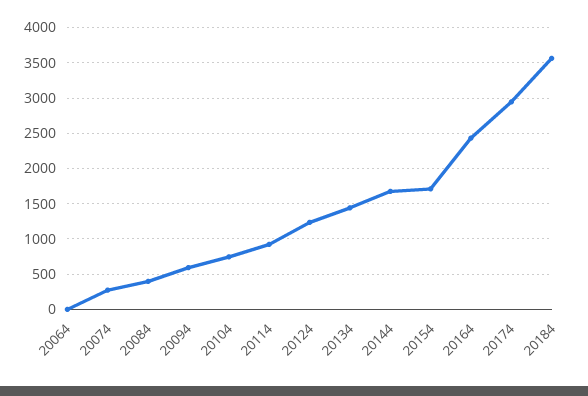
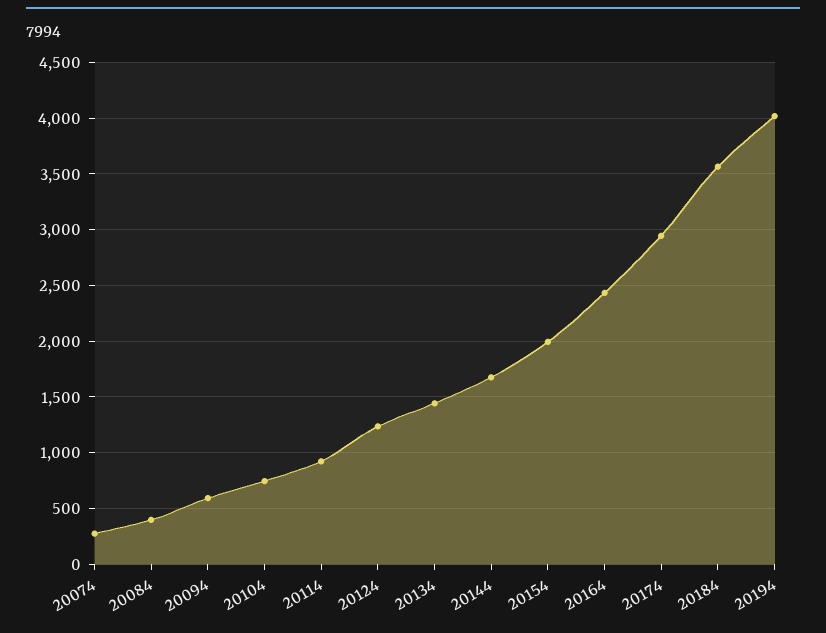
20064: 0 -> none
20154: 1700 -> 2000
20194: none -> 4000

